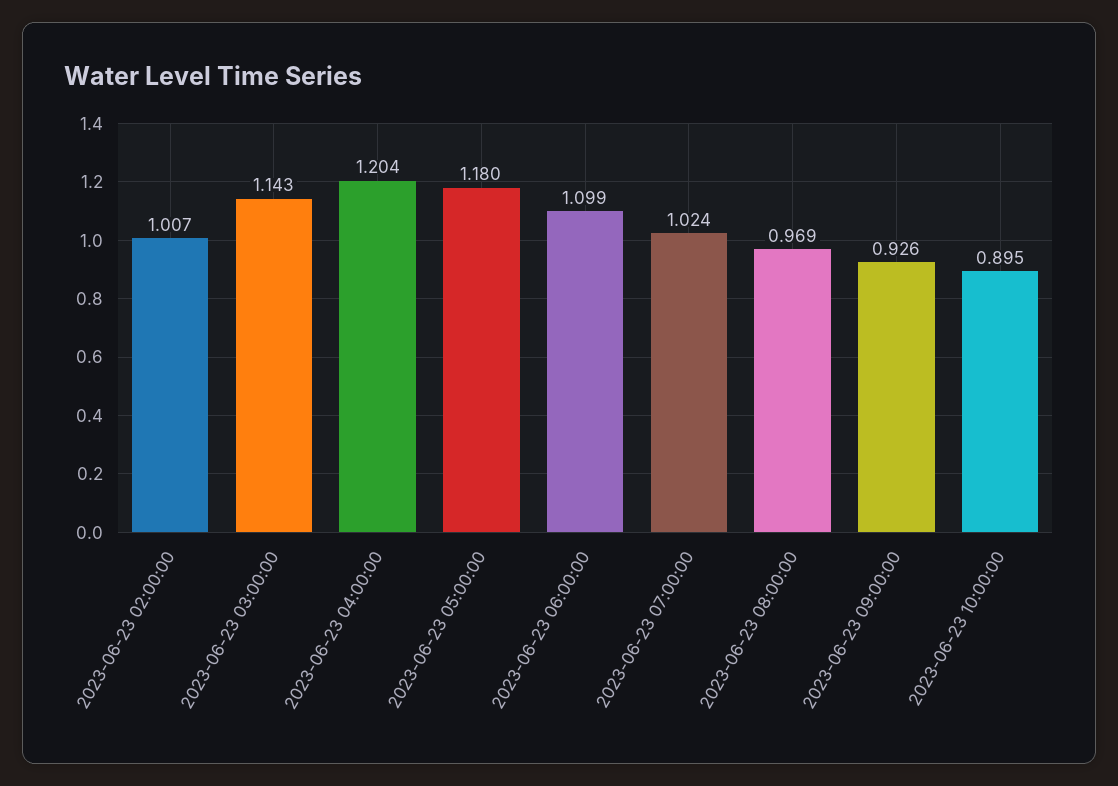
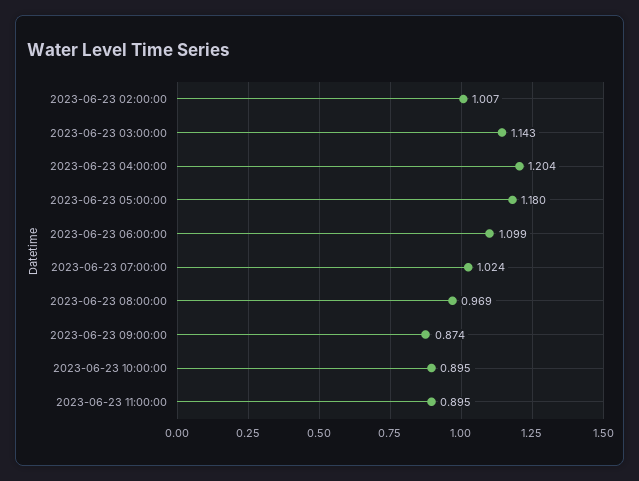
2023-06-23 09:00:00: 0.926 -> 0.874
2023-06-23 11:00:00: none -> 0.895

